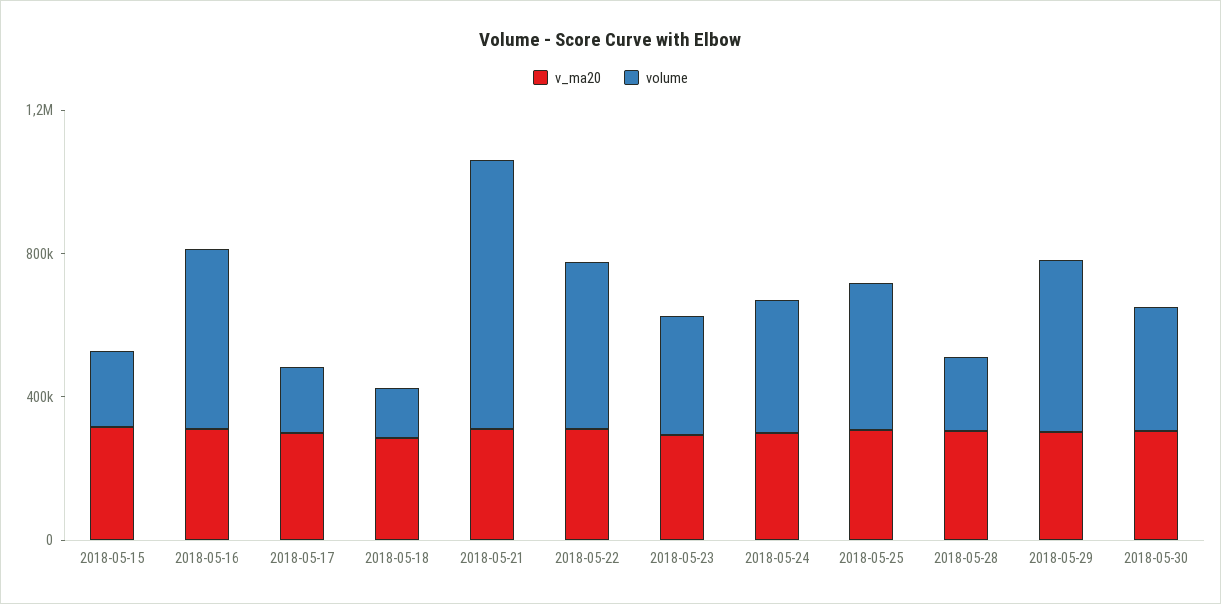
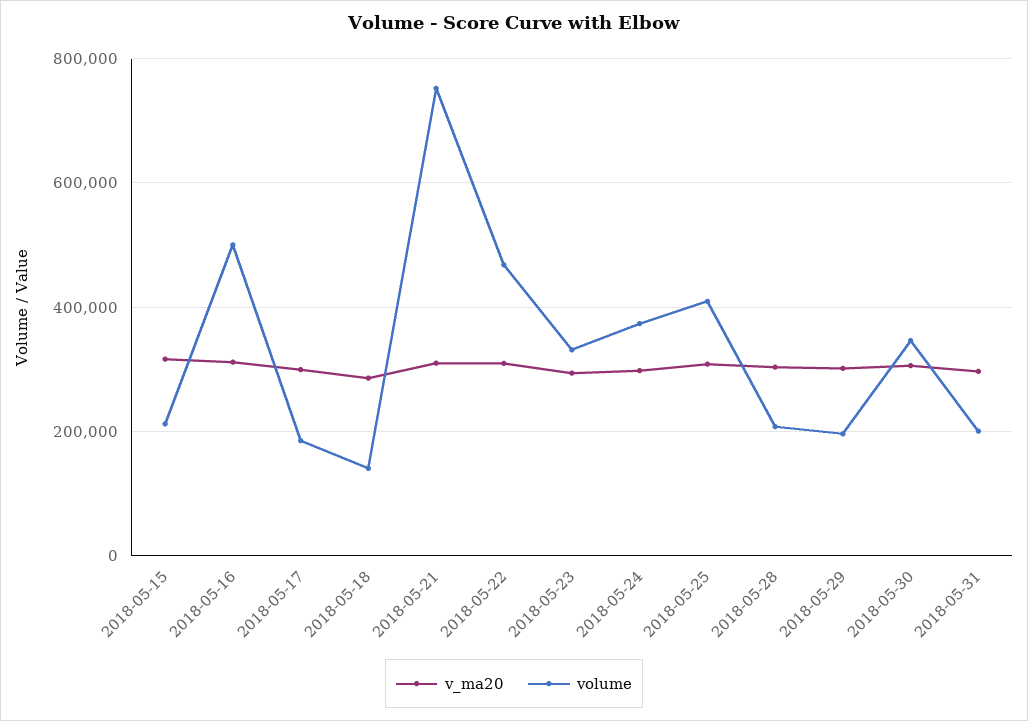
volume, 2018-05-29: 500000 -> 200000
v_ma20, 2018-05-31: none -> 300000
volume, 2018-05-31: none -> 200000

